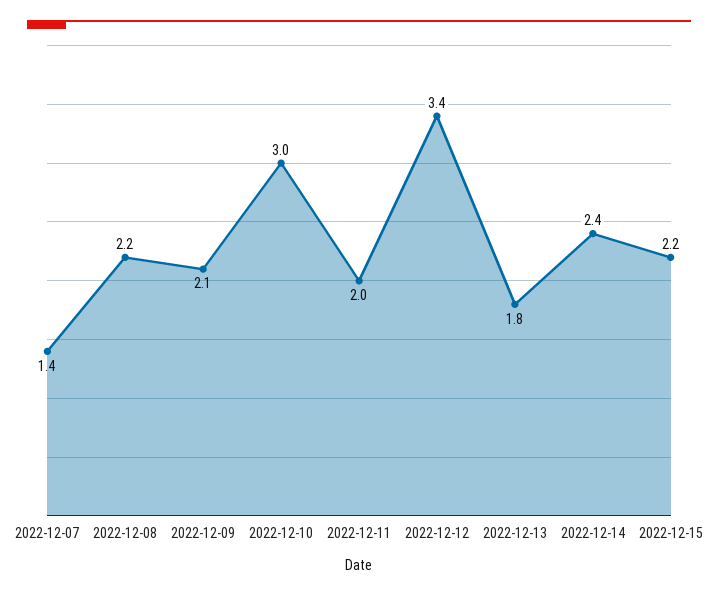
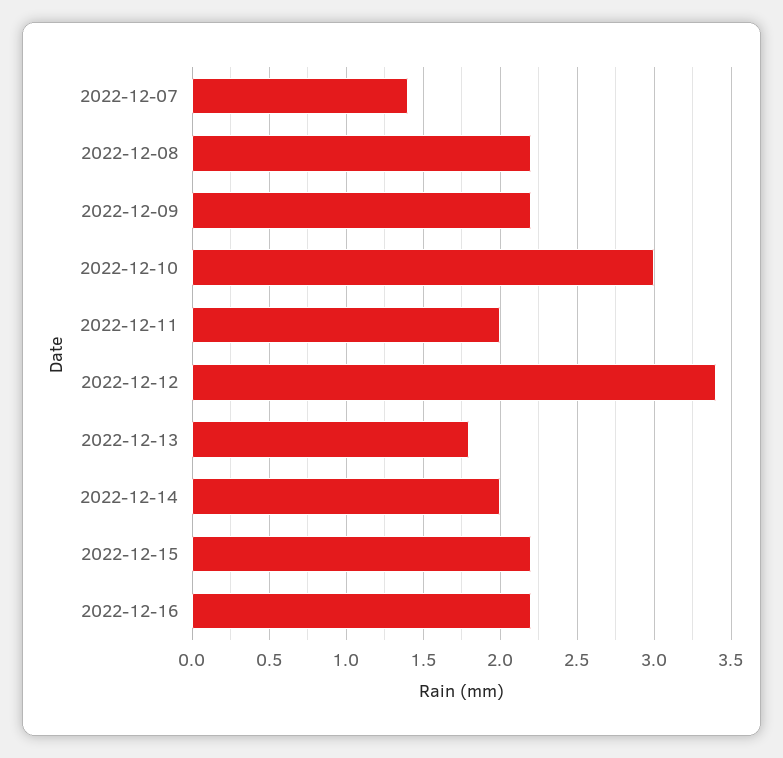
2022-12-09: 2.1 -> 2.2
2022-12-14: 2.4 -> 2
2022-12-16: none -> 2.2

